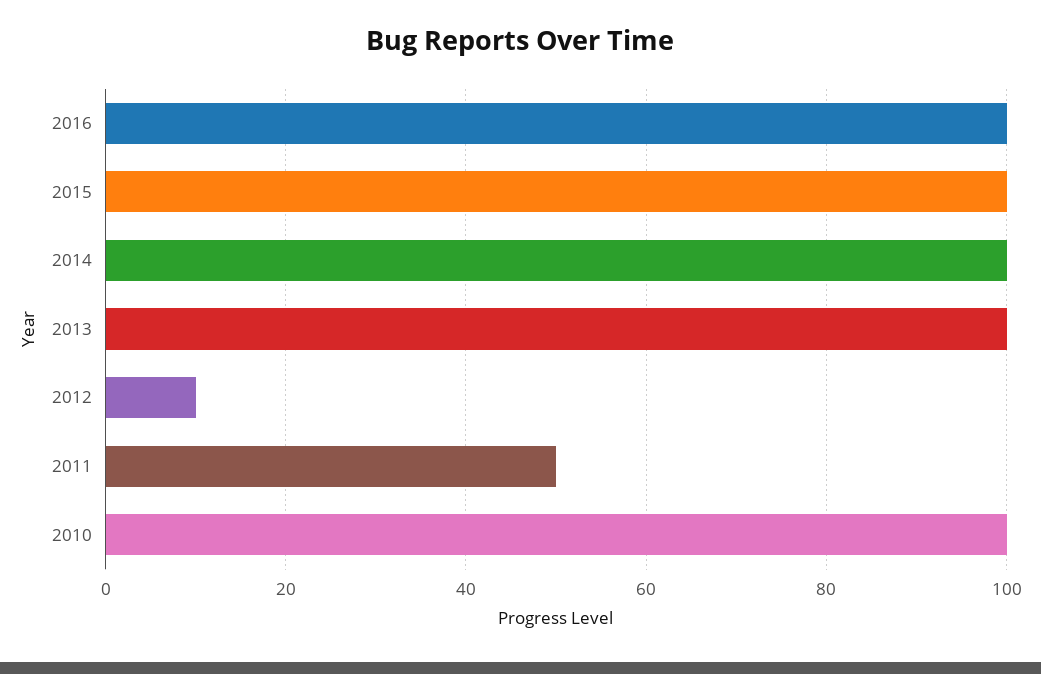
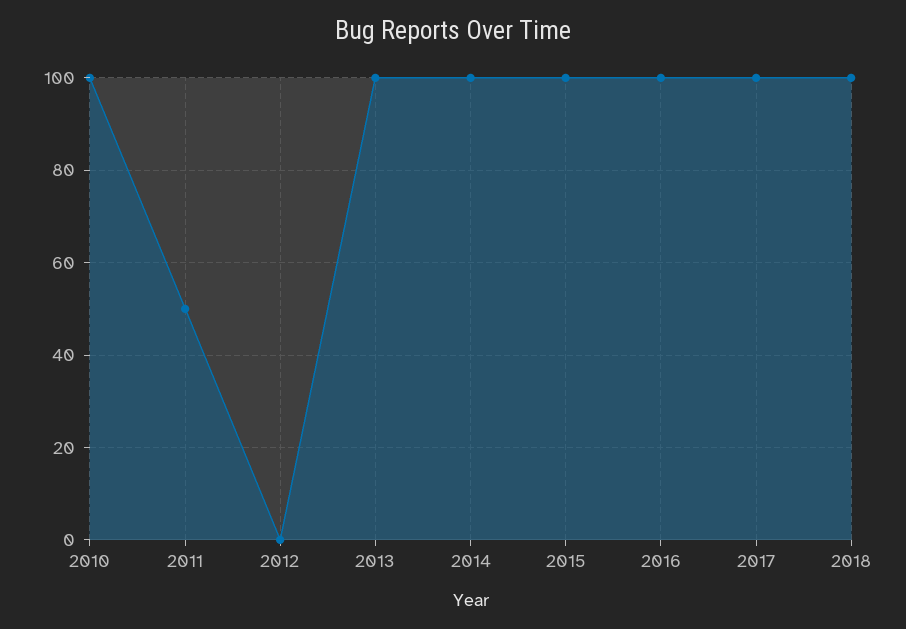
2012: 10 -> 0
2017: none -> 100
2018: none -> 100

